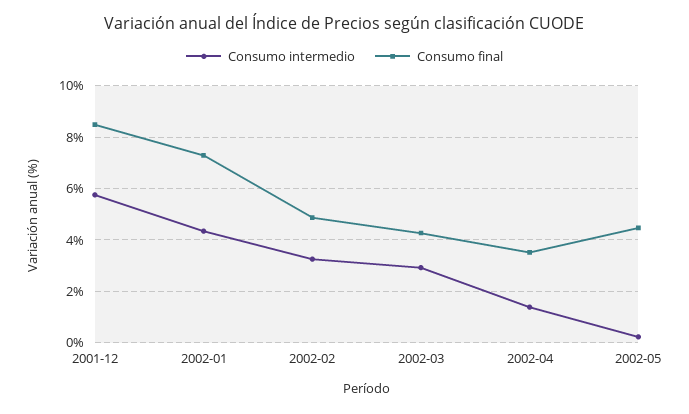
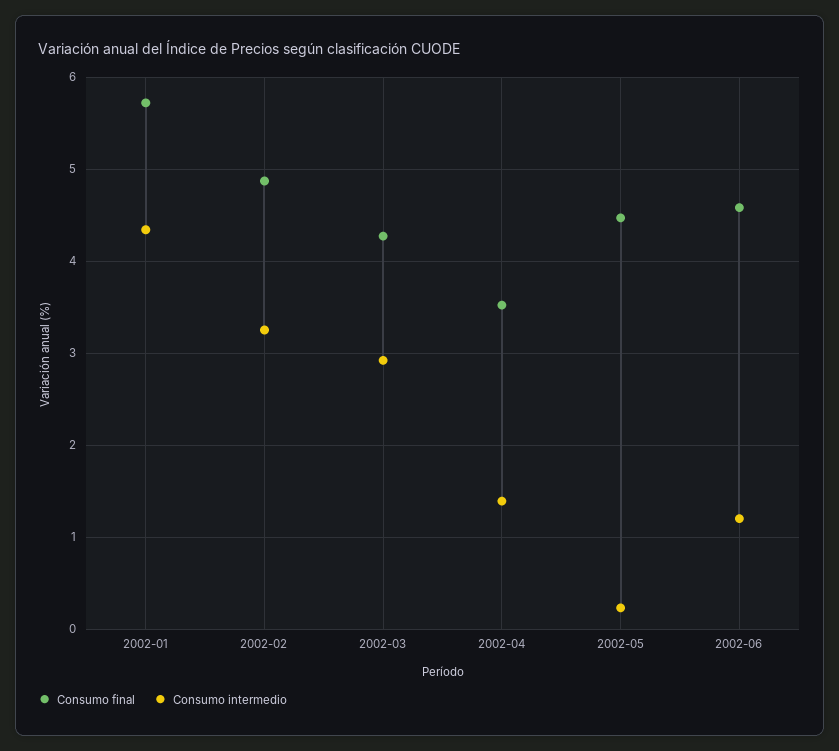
Consumo intermedio, 2001-12: 5.75 -> none
Consumo final, 2001-12: 8.5 -> none
Consumo final, 2002-01: 7.25 -> 5.7
Consumo final, 2002-06: none -> 4.6
Consumo intermedio, 2002-06: none -> 1.2

